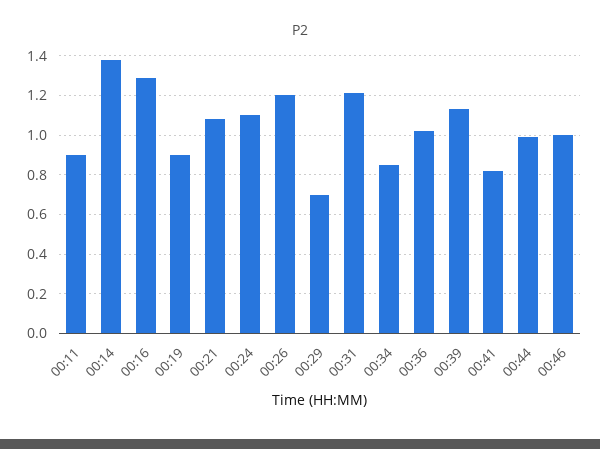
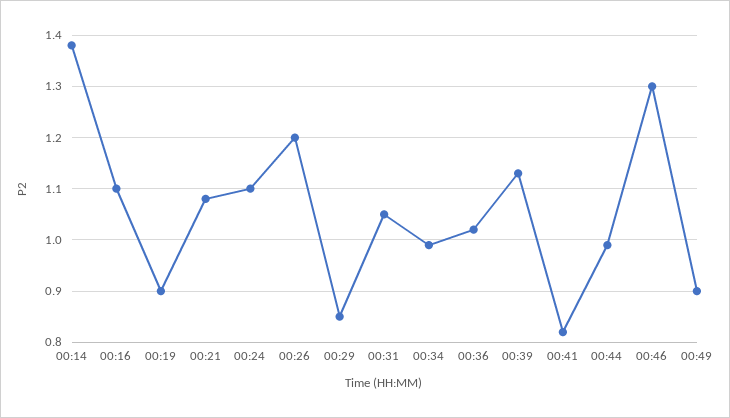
00:11: 0.9 -> none
00:16: 1.3 -> 1.1
00:29: 0.7 -> 0.85
00:31: 1.2 -> 1.05
00:34: 0.85 -> 1
00:46: 1 -> 1.3
00:49: none -> 0.9

